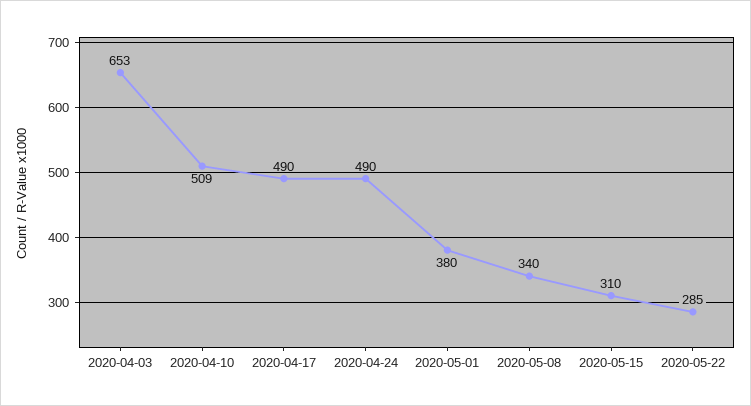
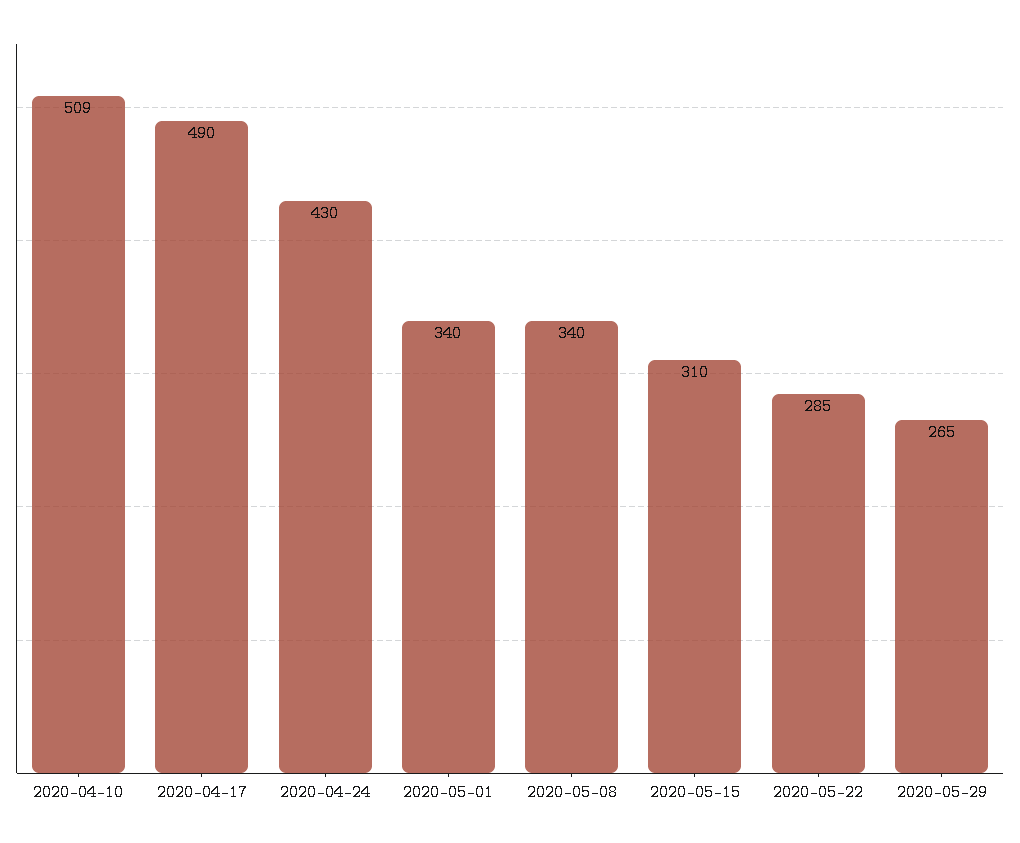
2020-04-03: 653 -> none
2020-04-24: 490 -> 430
2020-05-01: 380 -> 340
2020-05-29: none -> 265

